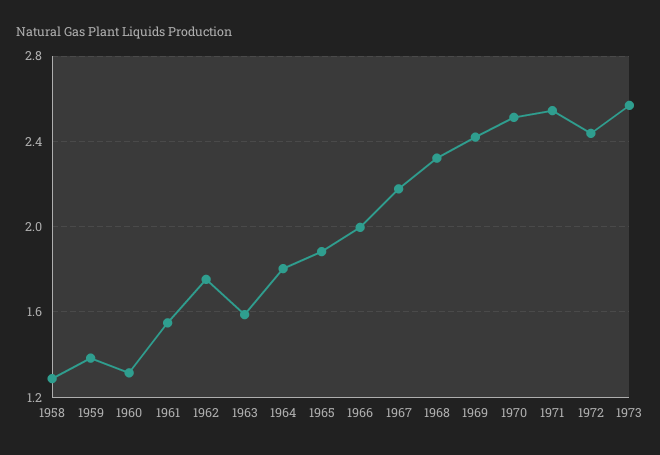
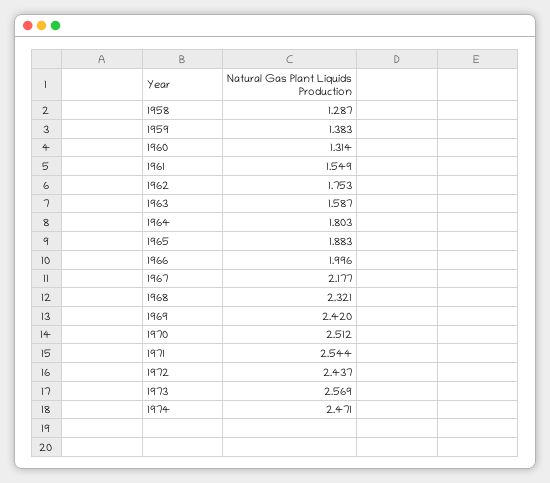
1974: none -> 2.471

